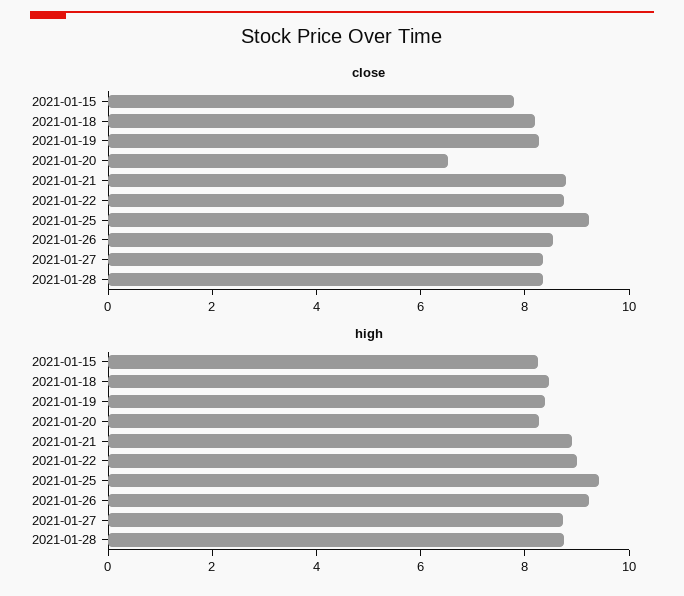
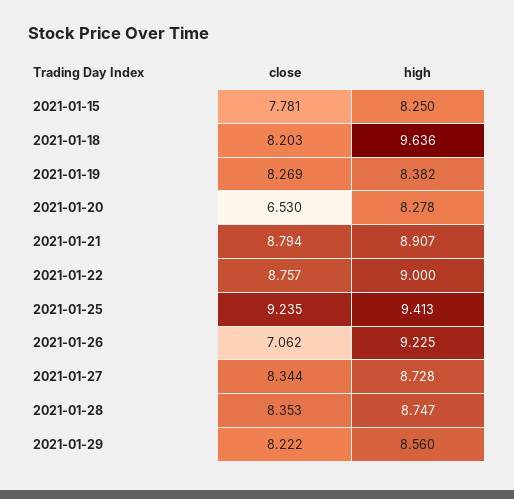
close, 2021-01-26: 8.5 -> 7.062
high, 2021-01-18: 8.5 -> 9.636
close, 2021-01-29: none -> 8.222
high, 2021-01-29: none -> 8.56

